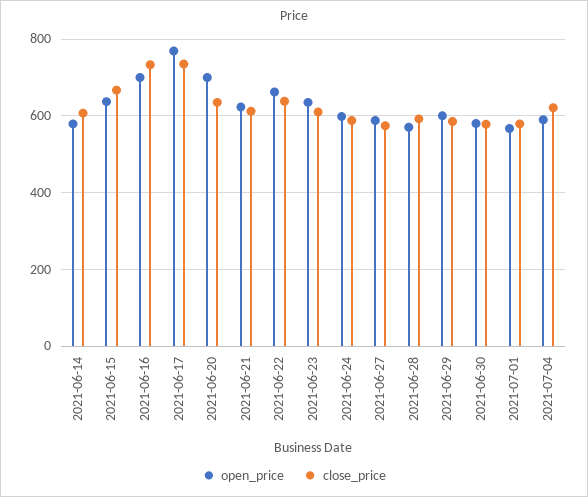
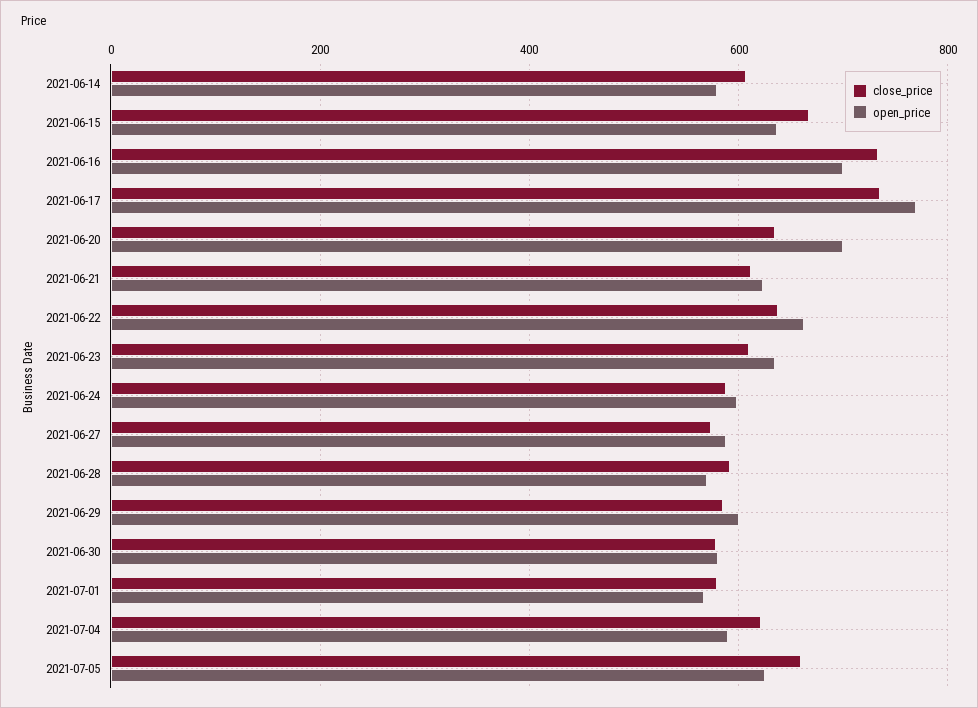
close_price, 2021-07-05: none -> 660
open_price, 2021-07-05: none -> 620

